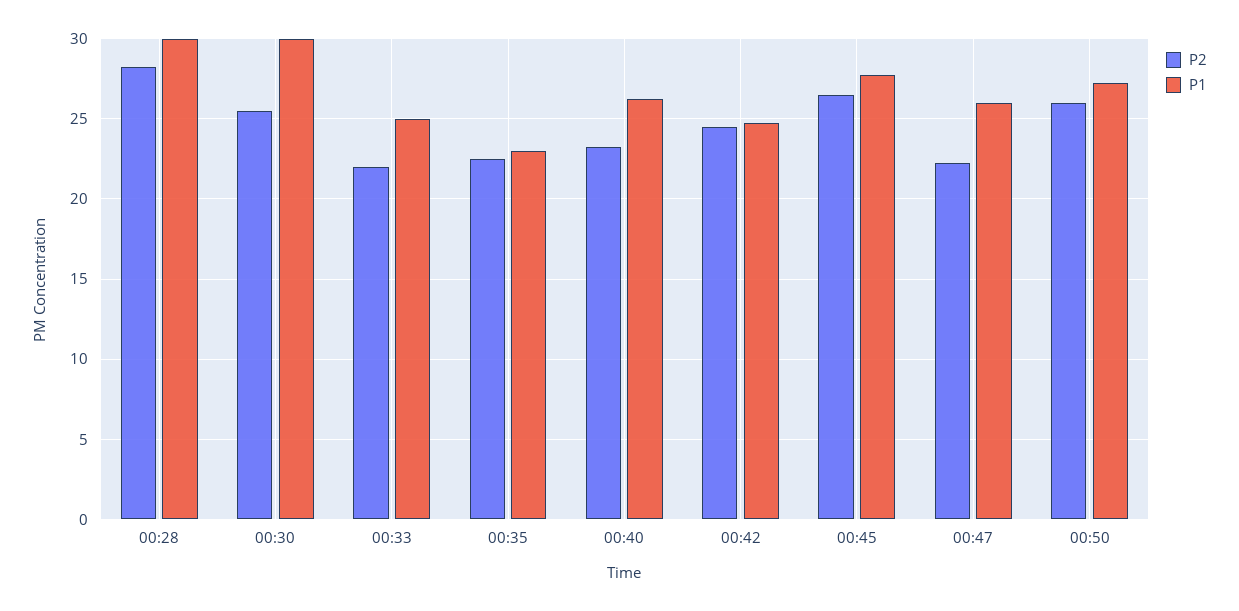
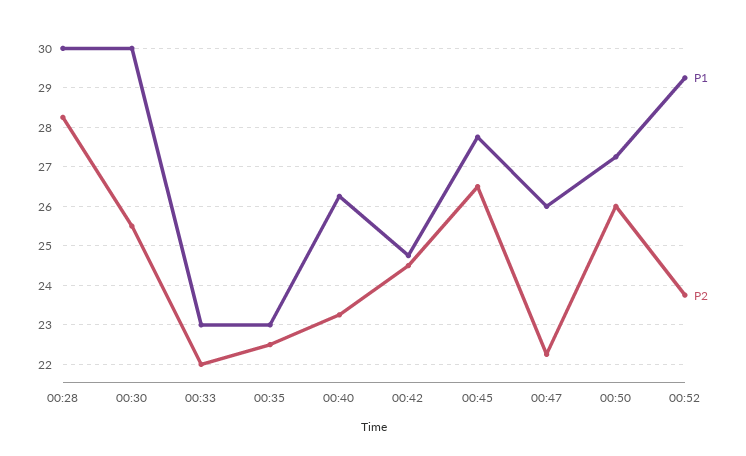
P1, 00:33: 25 -> 23
P1, 00:52: none -> 29.2
P2, 00:52: none -> 23.8

